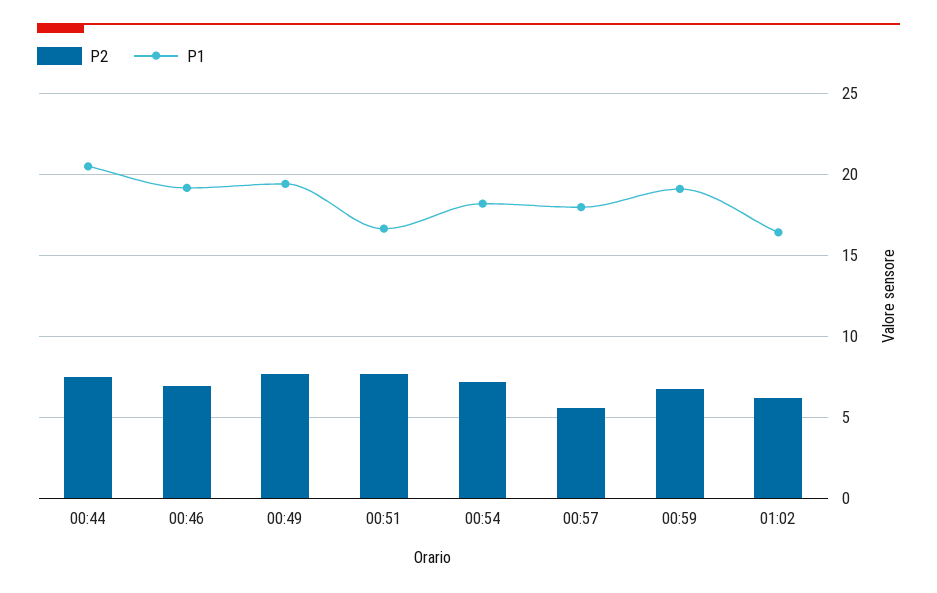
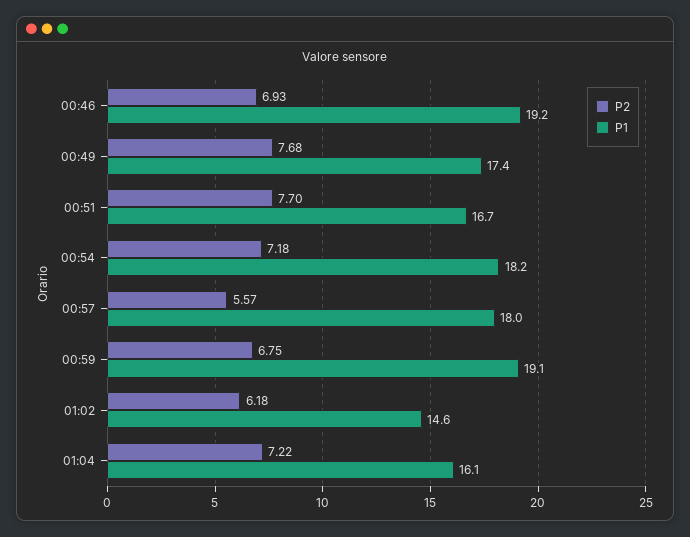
P2, 00:44: 7.5 -> none
P1, 00:44: 20.5 -> none
P1, 00:49: 19.5 -> 17.4
P1, 01:02: 16.5 -> 14.6
P2, 01:04: none -> 7.22
P1, 01:04: none -> 16.1

